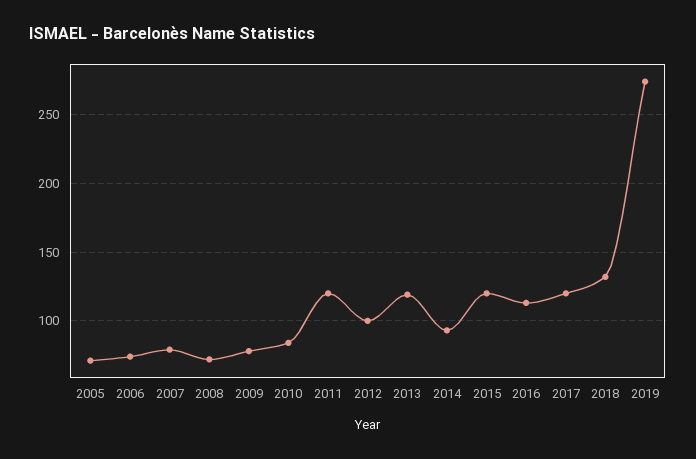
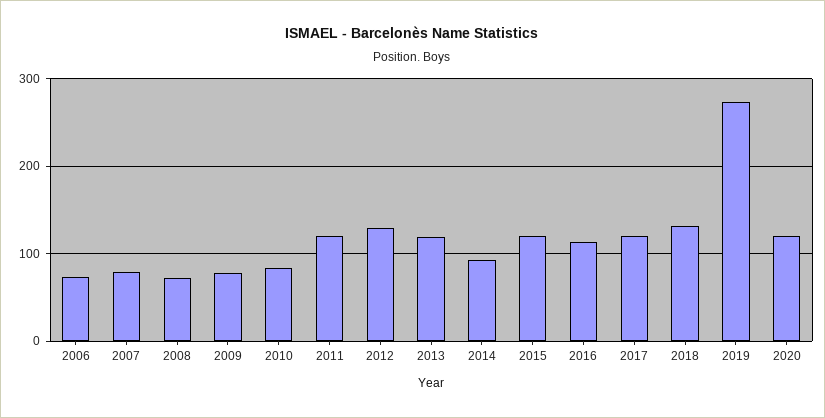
2005: 70 -> none
2012: 100 -> 130
2020: none -> 120

